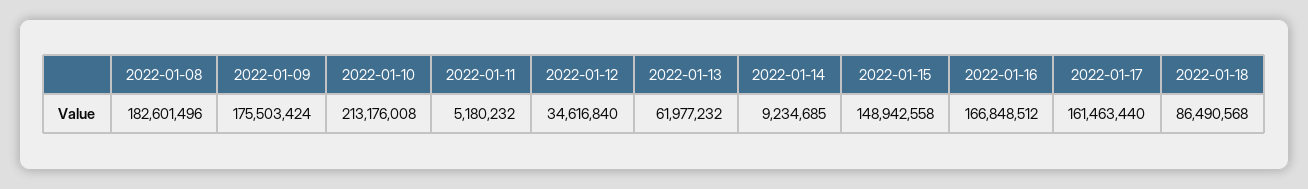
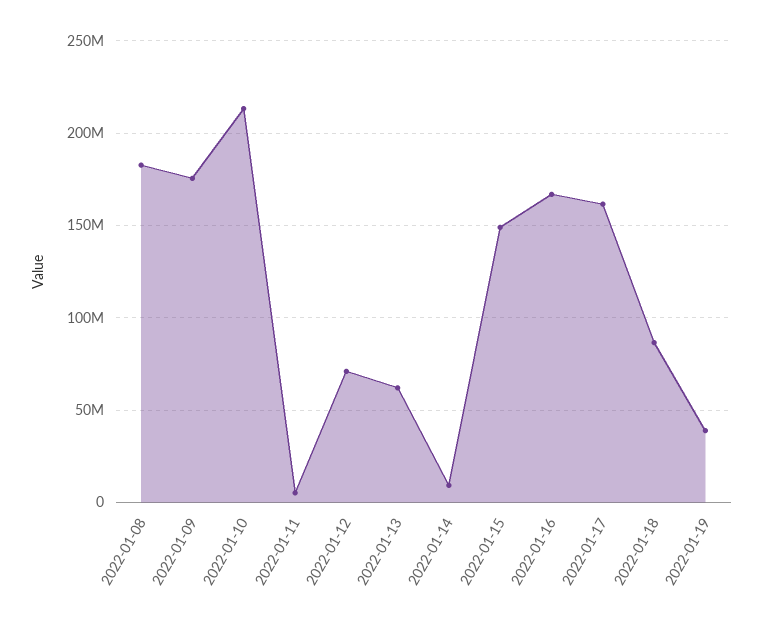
2022-01-12: 34616840 -> 70000000
2022-01-19: none -> 40000000

